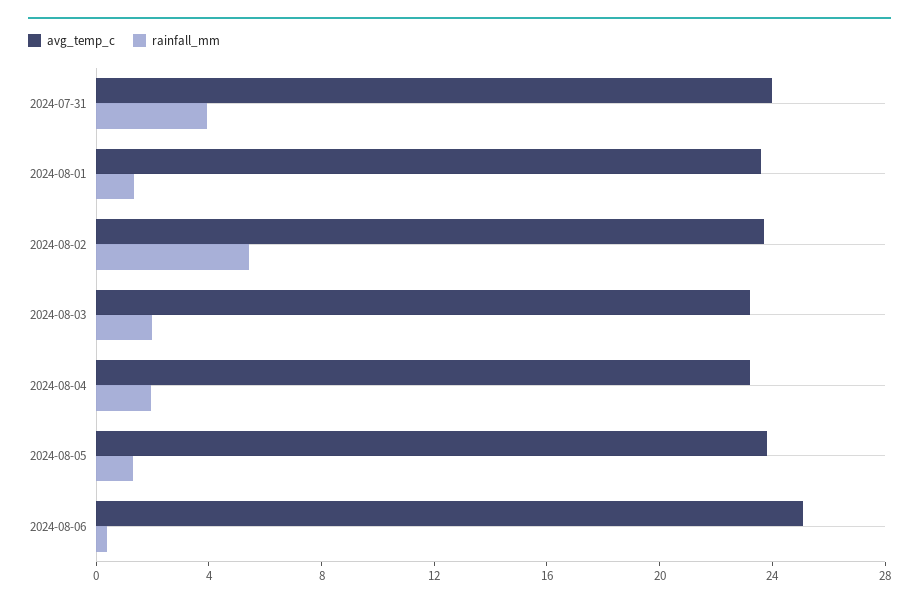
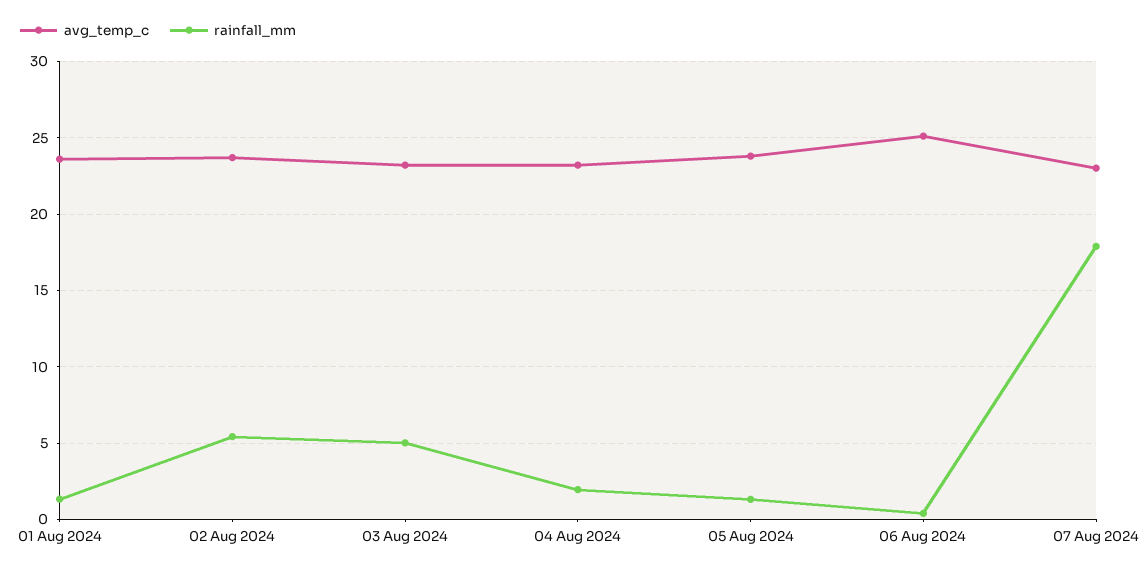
avg_temp_c, 2024-07-31: 24 -> none
rainfall_mm, 2024-07-31: 4 -> none
rainfall_mm, 2024-08-03: 2 -> 5
avg_temp_c, 07 Aug 2024: none -> 23
rainfall_mm, 07 Aug 2024: none -> 18

